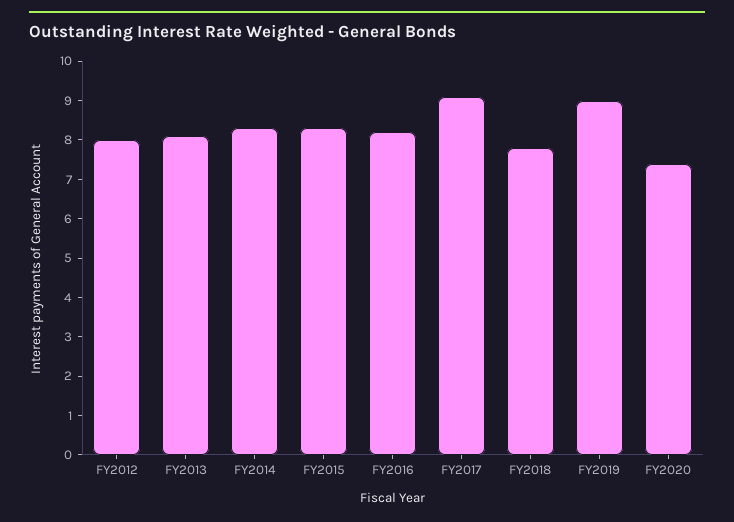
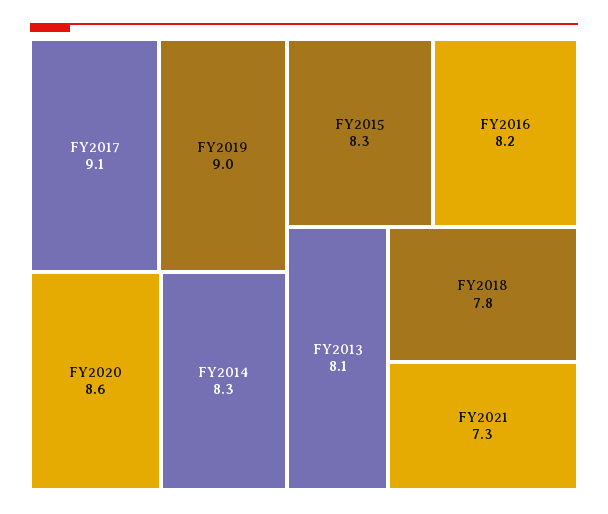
FY2012: 8 -> none
FY2020: 7.5 -> 8.6
FY2021: none -> 7.3

